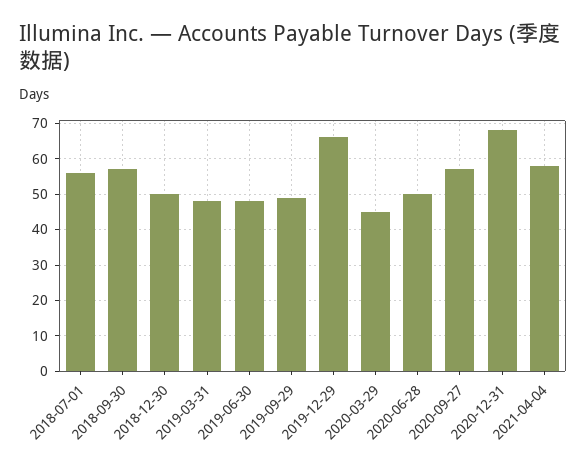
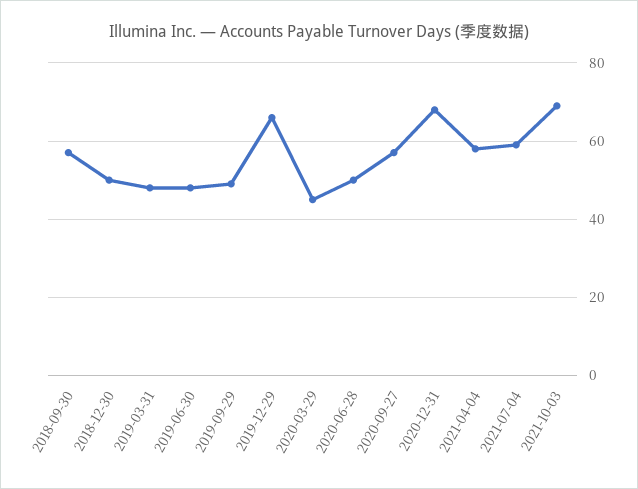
2018-07-01: 55 -> none
2021-07-04: none -> 60
2021-10-03: none -> 70

